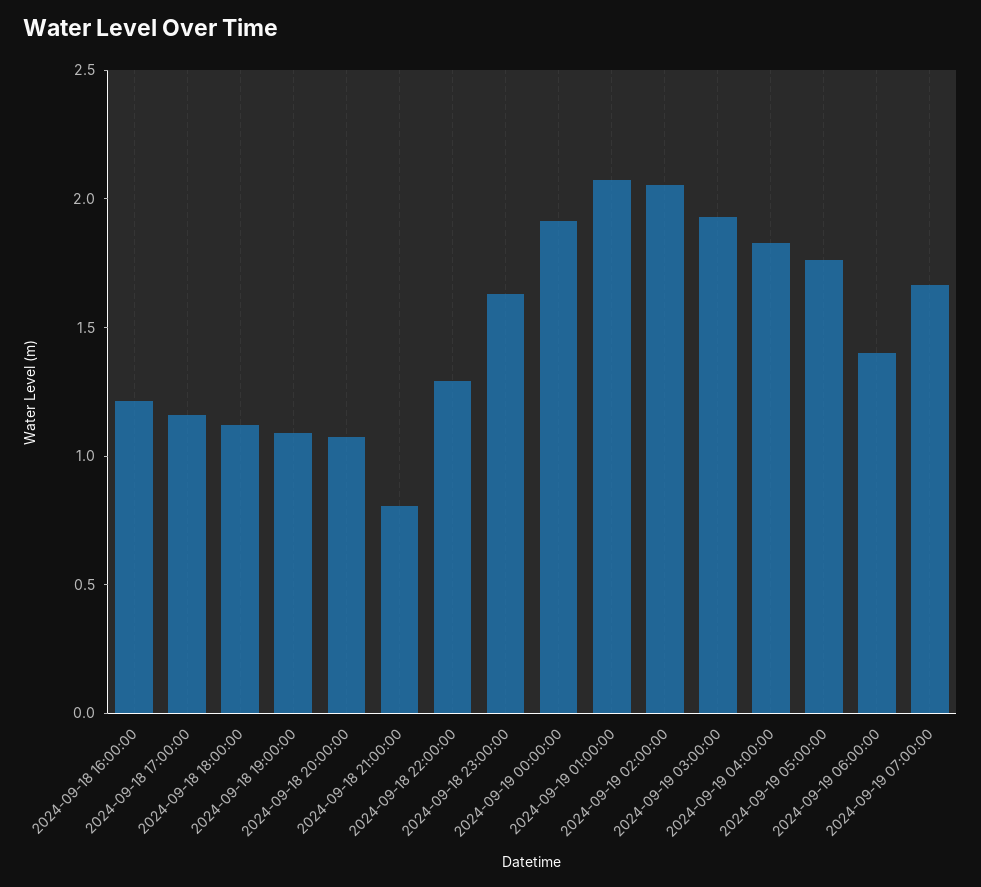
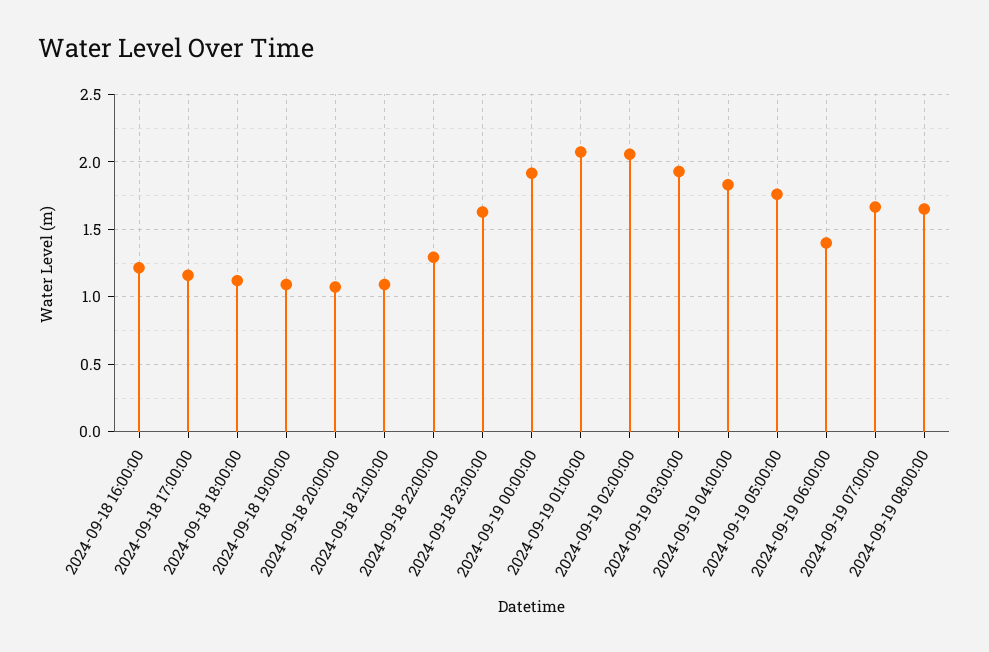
2024-09-18 21:00:00: 0.8 -> 1.1
2024-09-19 08:00:00: none -> 1.65

